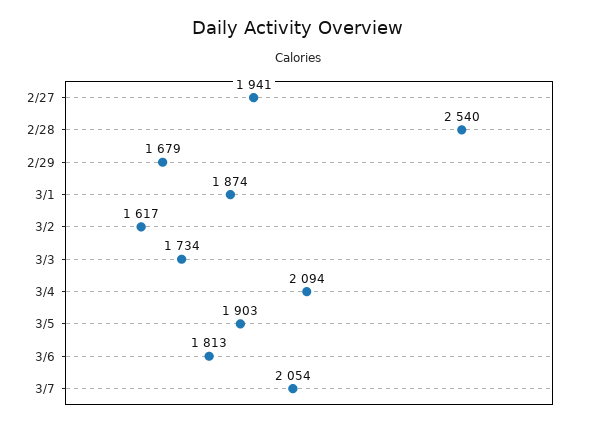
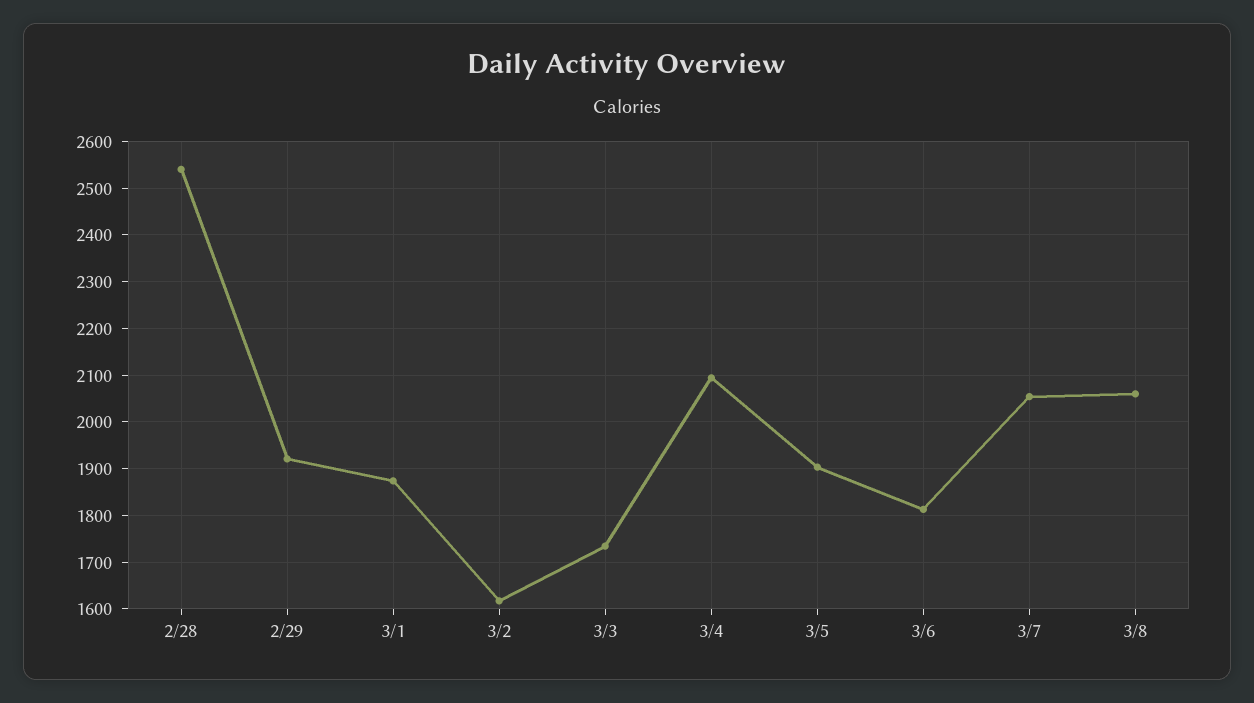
2/27: 1941 -> none
2/29: 1679 -> 1920
3/8: none -> 2060

